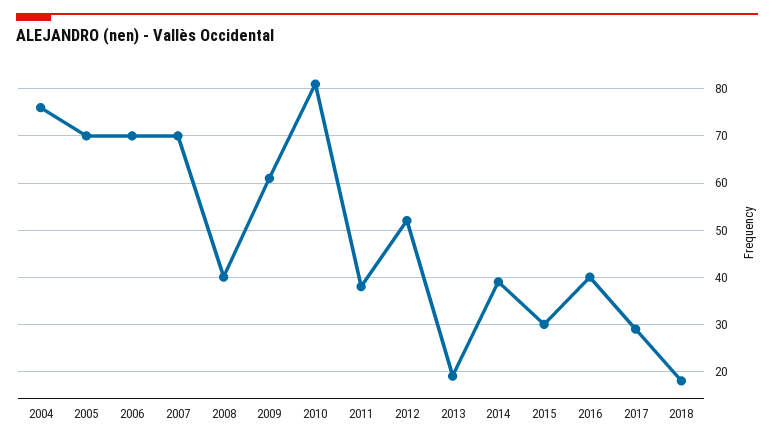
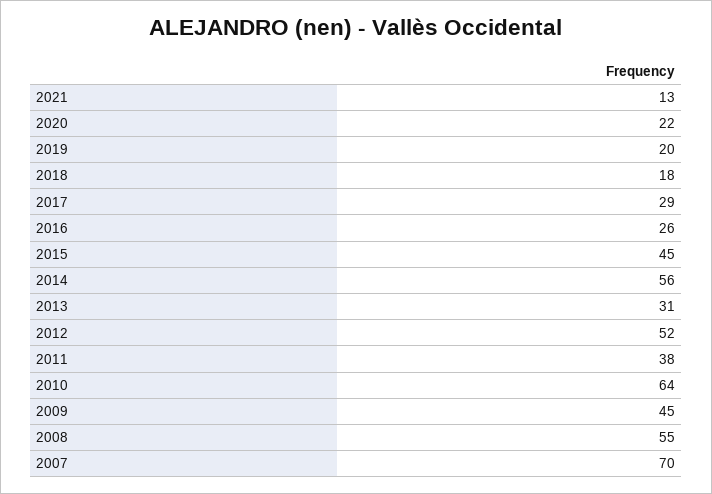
2004: 75 -> none
2005: 70 -> none
2006: 70 -> none
2008: 40 -> 55
2009: 60 -> 45
2010: 80 -> 64
2013: 20 -> 31
2014: 40 -> 56
2015: 30 -> 45
2016: 40 -> 26
2021: none -> 13
2020: none -> 22
2019: none -> 20

